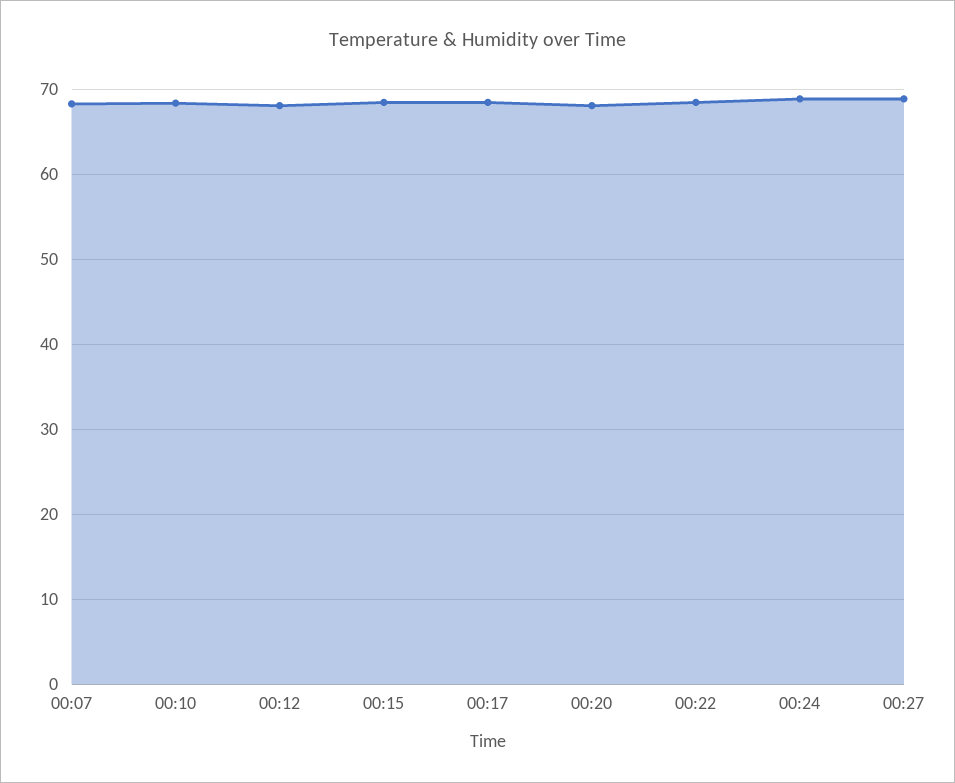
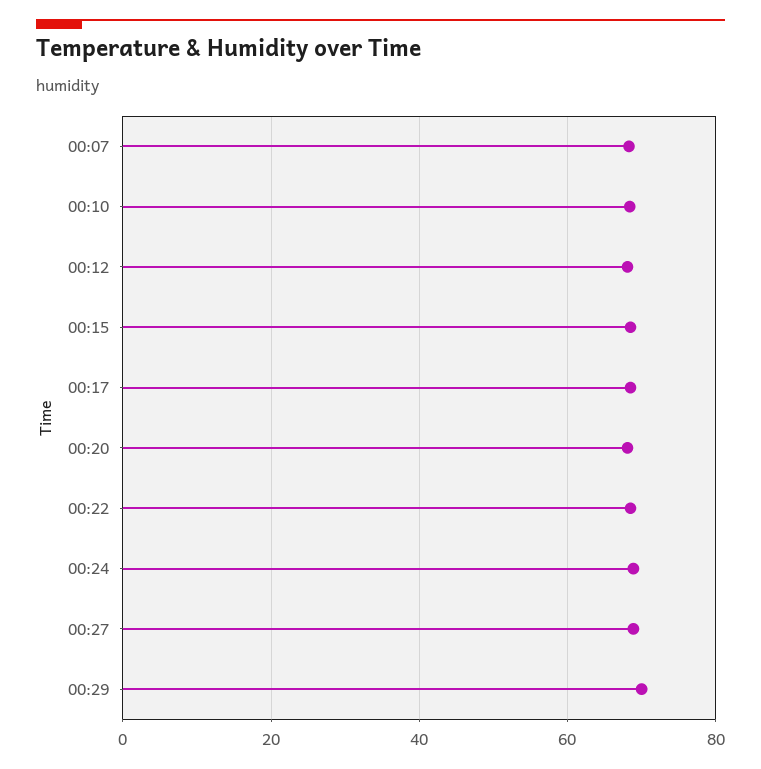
00:29: none -> 70

